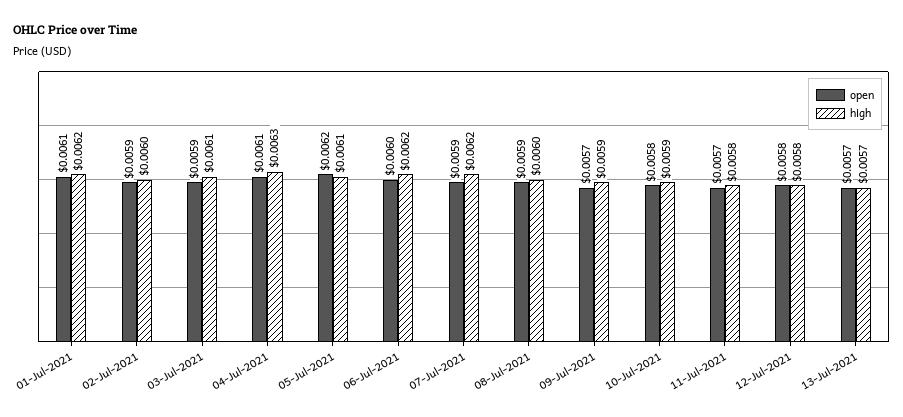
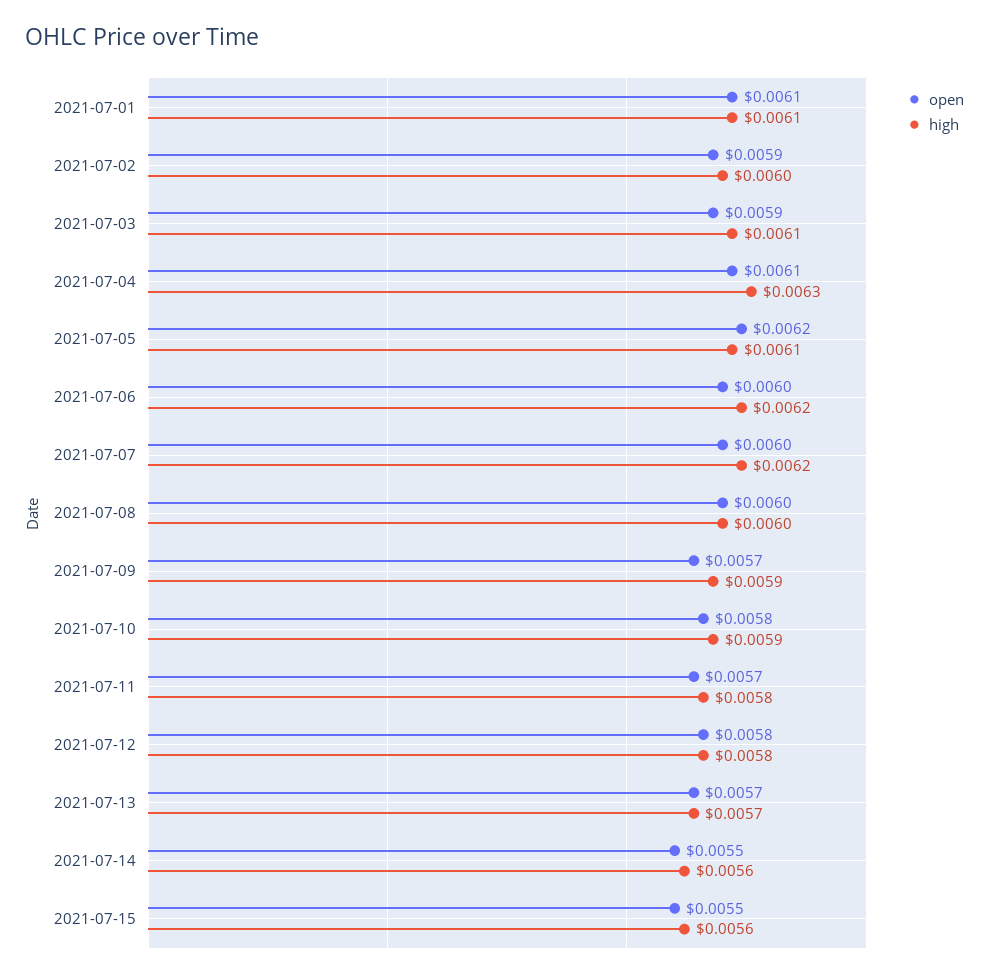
high, 01-Jul-2021: 0.0062 -> 0.0061
open, 07-Jul-2021: 0.0059 -> 0.006
open, 08-Jul-2021: 0.0059 -> 0.006
open, 2021-07-14: none -> 0.0055
high, 2021-07-14: none -> 0.0056
open, 2021-07-15: none -> 0.0055
high, 2021-07-15: none -> 0.0056

